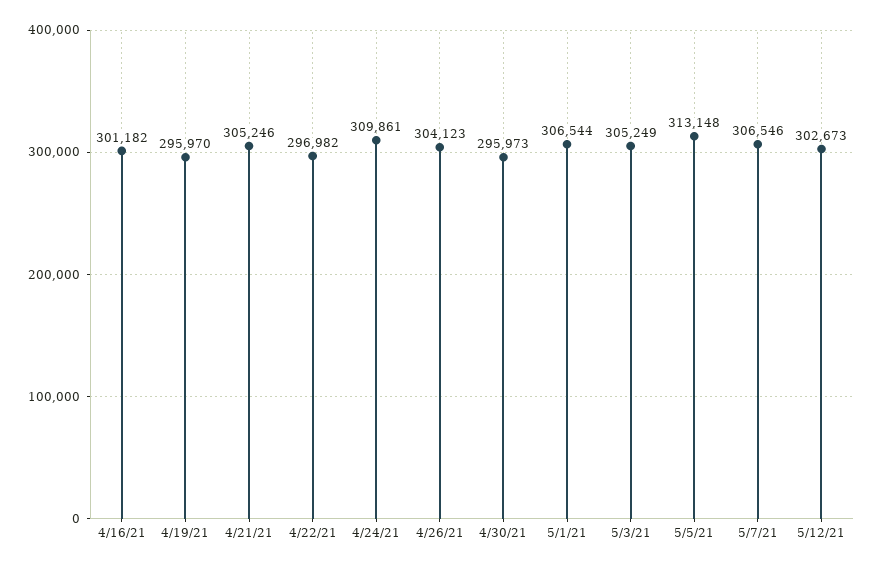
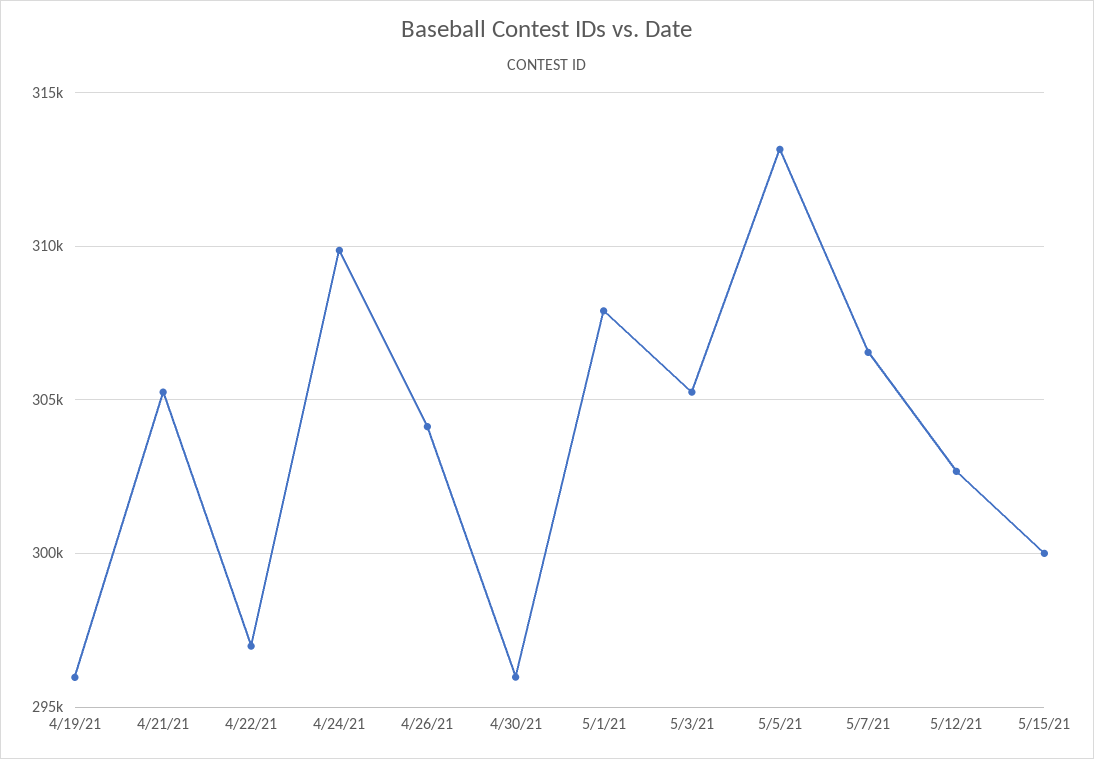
4/16/21: 301182 -> none
5/1/21: 306544 -> 308000
5/15/21: none -> 300000

